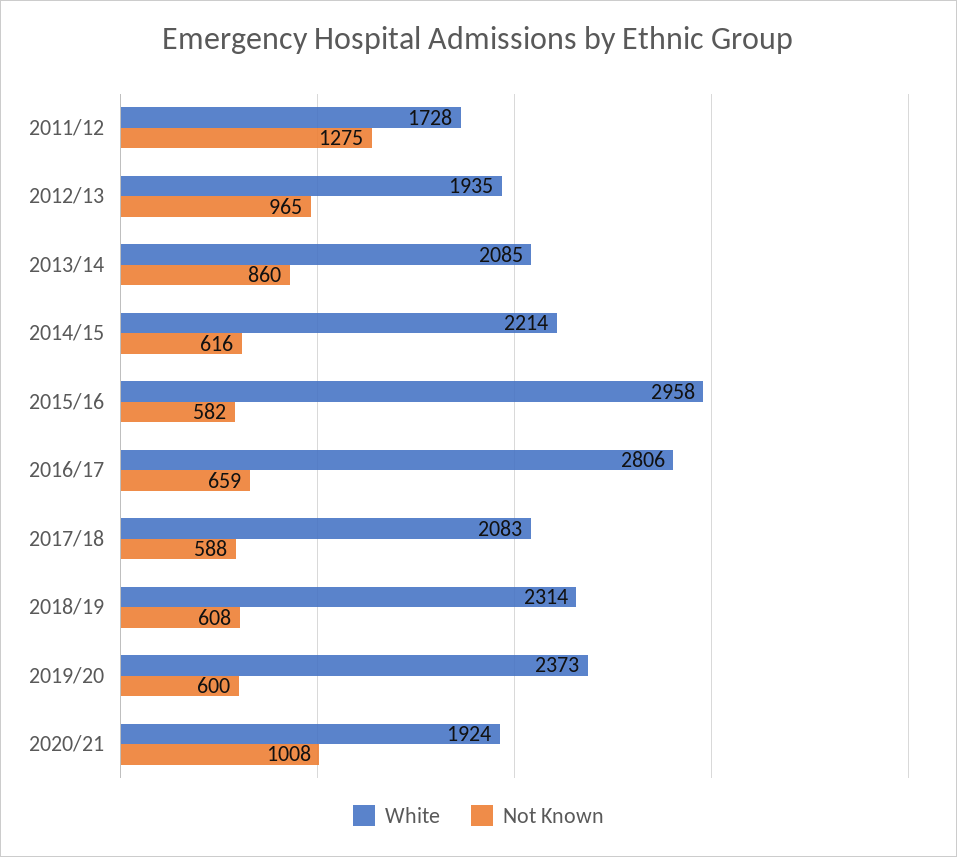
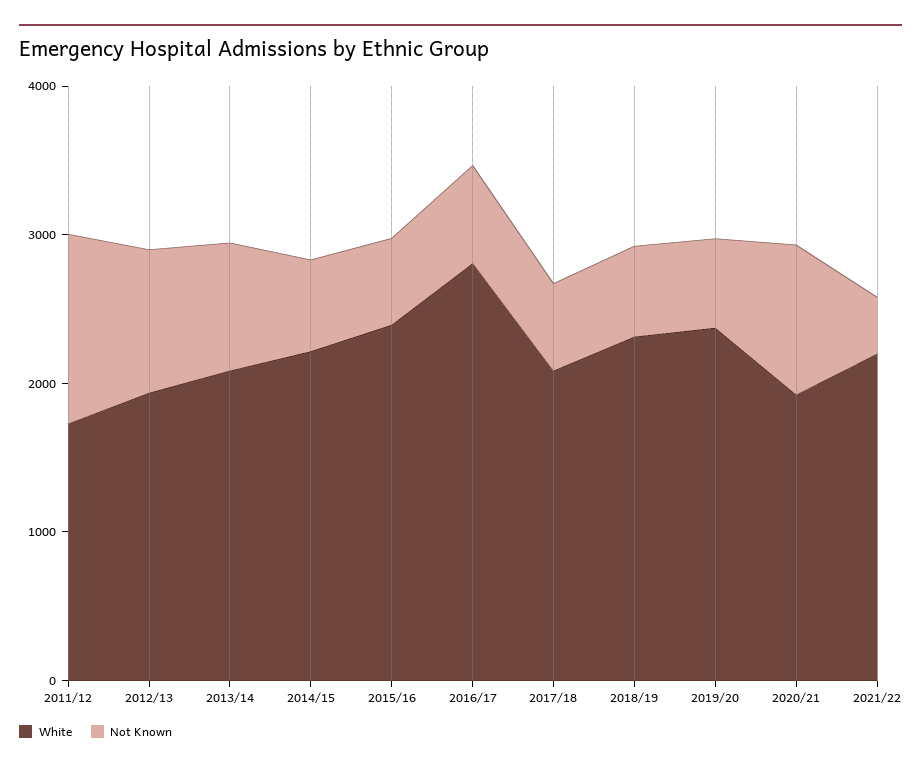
White, 2015/16: 2958 -> 2400
White, 2021/22: none -> 2200
Not Known, 2021/22: none -> 400

